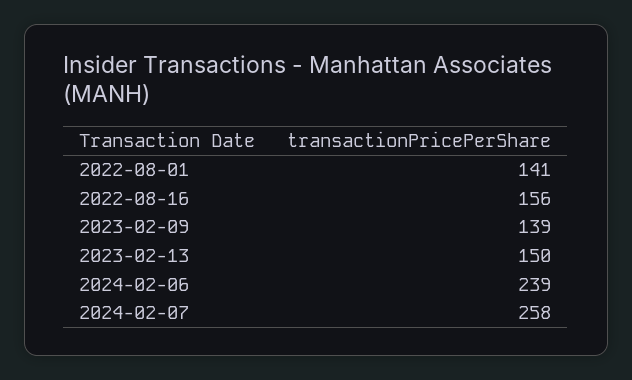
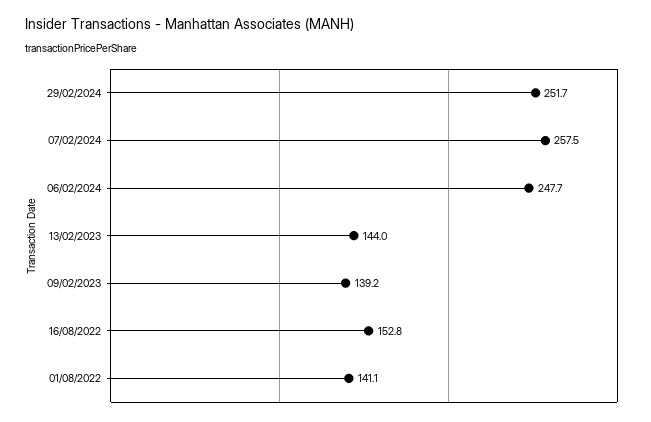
2022-08-16: 156 -> 152.8
2023-02-13: 150 -> 144
2024-02-06: 239 -> 247.7
29/02/2024: none -> 251.7

